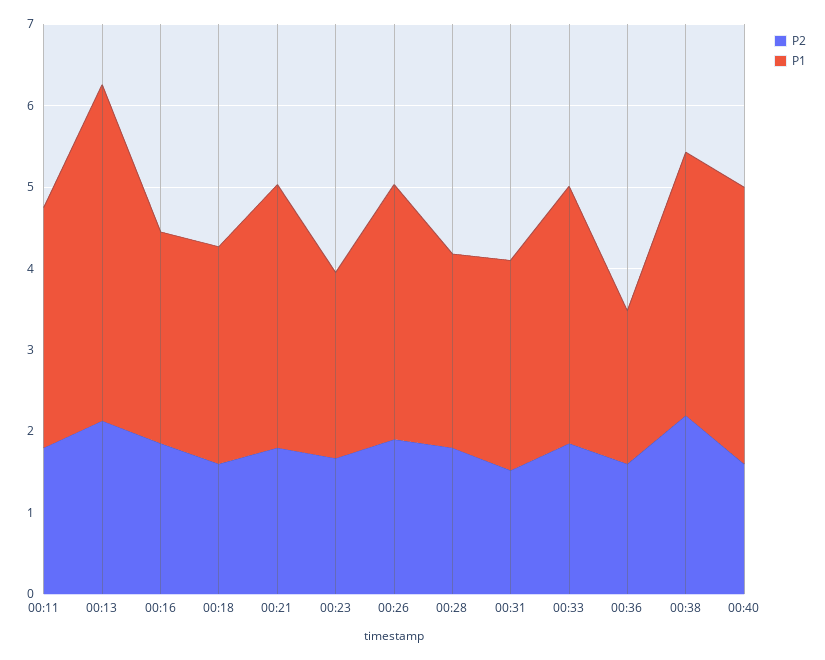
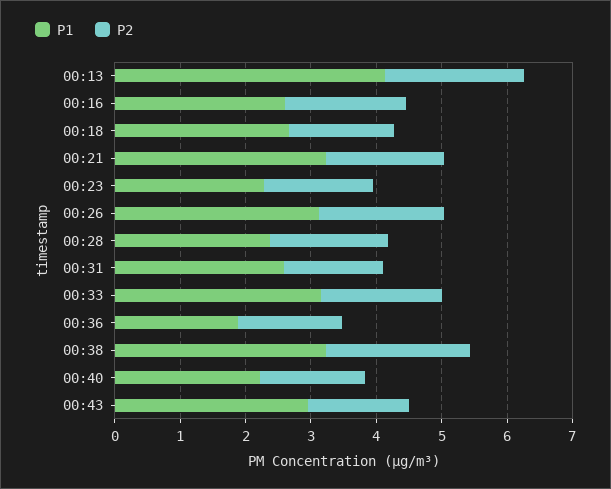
P2, 00:11: 1.8 -> none
P1, 00:11: 3 -> none
P1, 00:40: 3.4 -> 2.2
P1, 00:43: none -> 3
P2, 00:43: none -> 1.6

